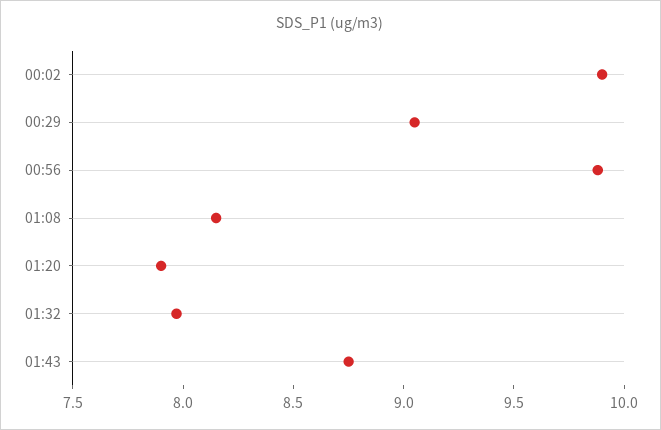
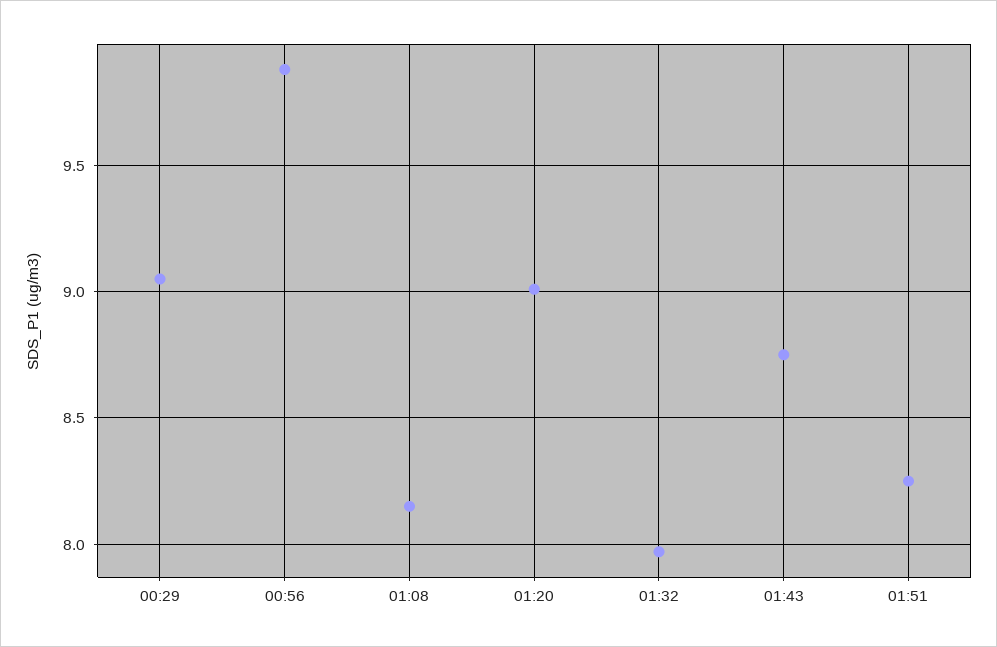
00:02: 9.9 -> none
01:20: 7.9 -> 9
01:51: none -> 8.25

